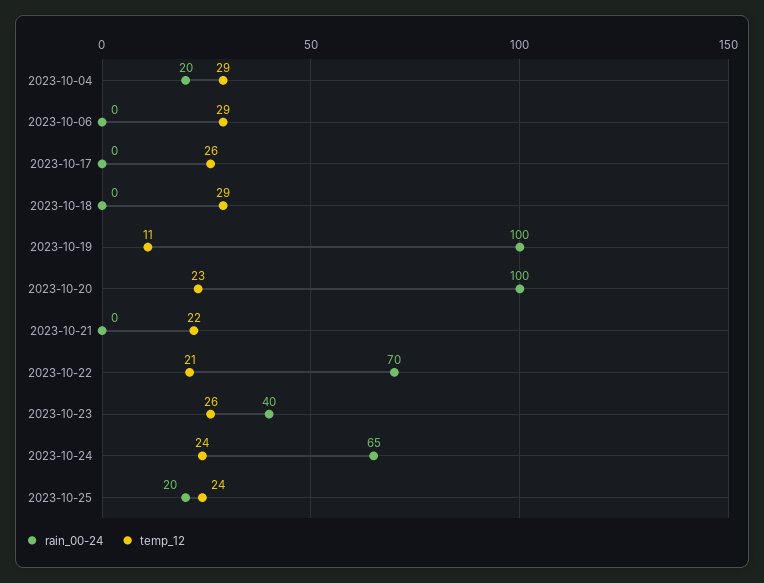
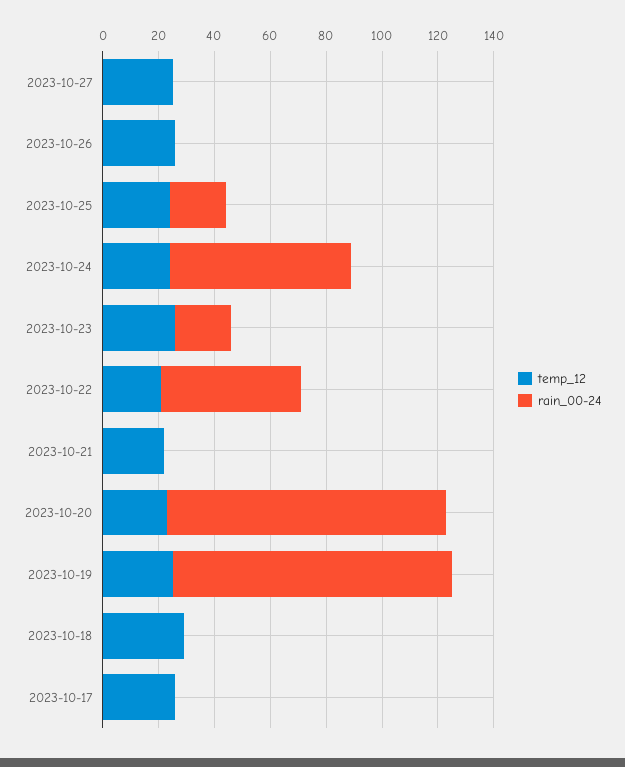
rain_00-24, 2023-10-04: 20 -> none
temp_12, 2023-10-04: 29 -> none
rain_00-24, 2023-10-06: 0 -> none
temp_12, 2023-10-06: 29 -> none
temp_12, 2023-10-19: 11 -> 25
rain_00-24, 2023-10-22: 70 -> 50
rain_00-24, 2023-10-23: 40 -> 20
temp_12, 2023-10-27: none -> 25
rain_00-24, 2023-10-27: none -> 0
temp_12, 2023-10-26: none -> 25
rain_00-24, 2023-10-26: none -> 0

